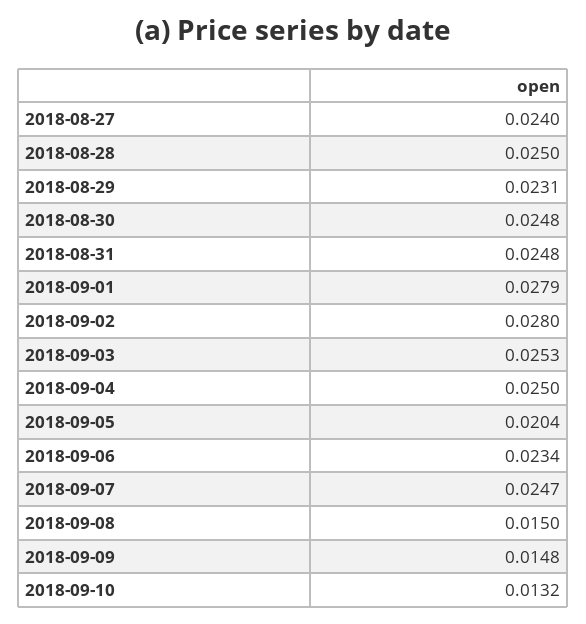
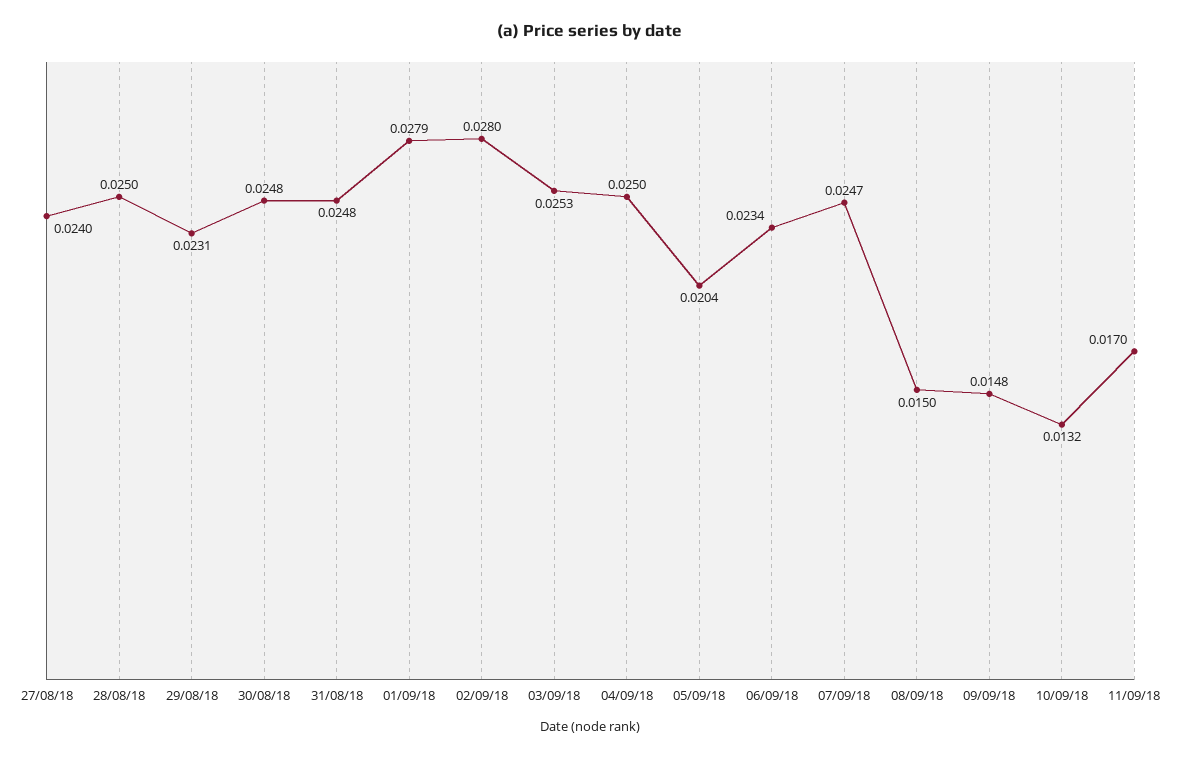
11/09/18: none -> 0.017

